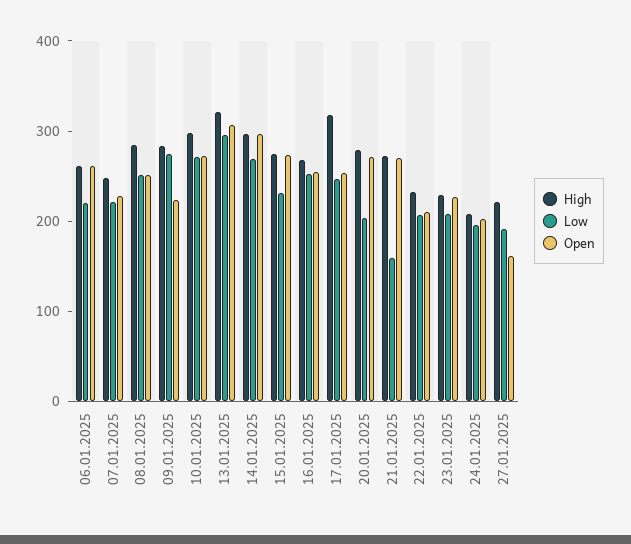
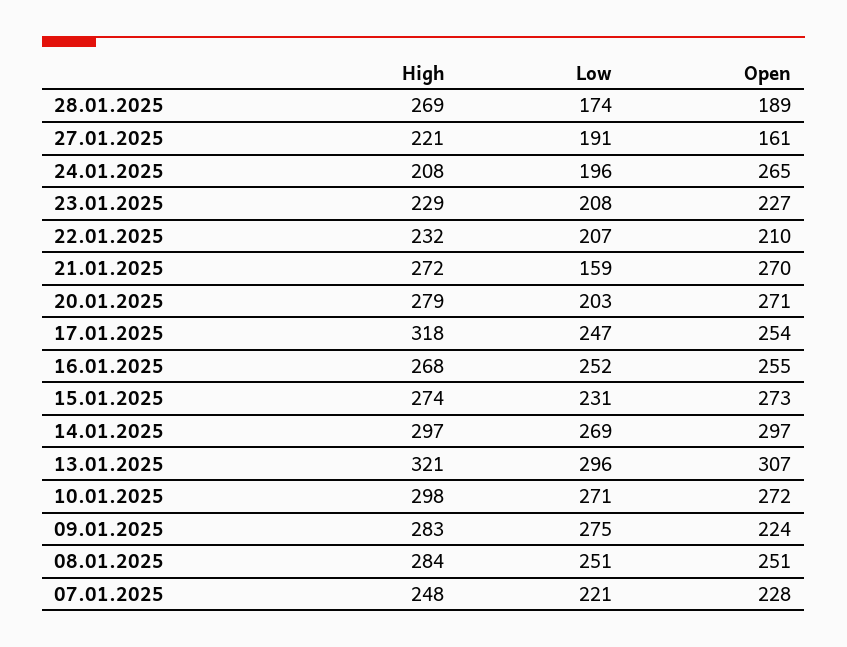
High, 06.01.2025: 260 -> none
Low, 06.01.2025: 220 -> none
Open, 06.01.2025: 260 -> none
Open, 24.01.2025: 200 -> 265
High, 28.01.2025: none -> 269
Low, 28.01.2025: none -> 174
Open, 28.01.2025: none -> 189

